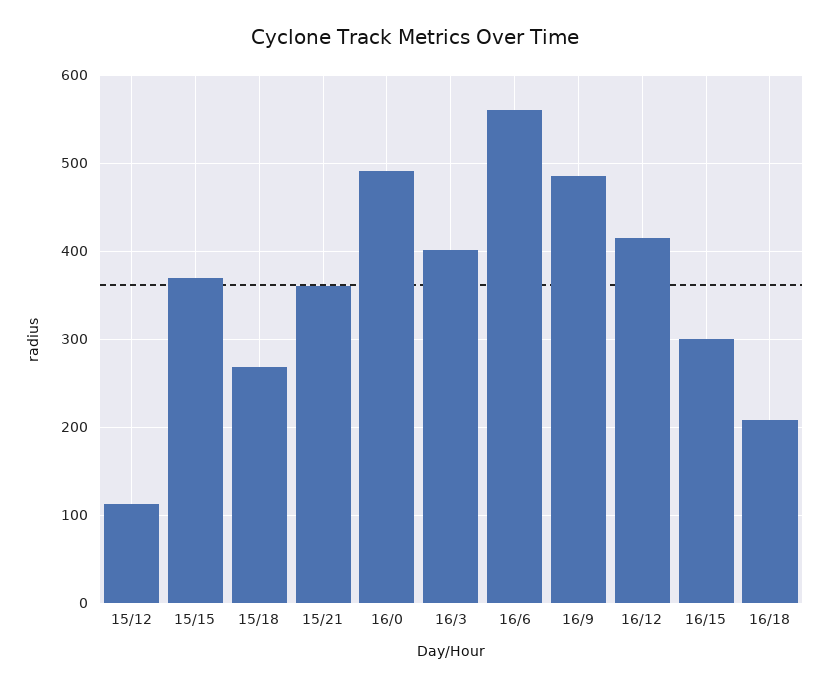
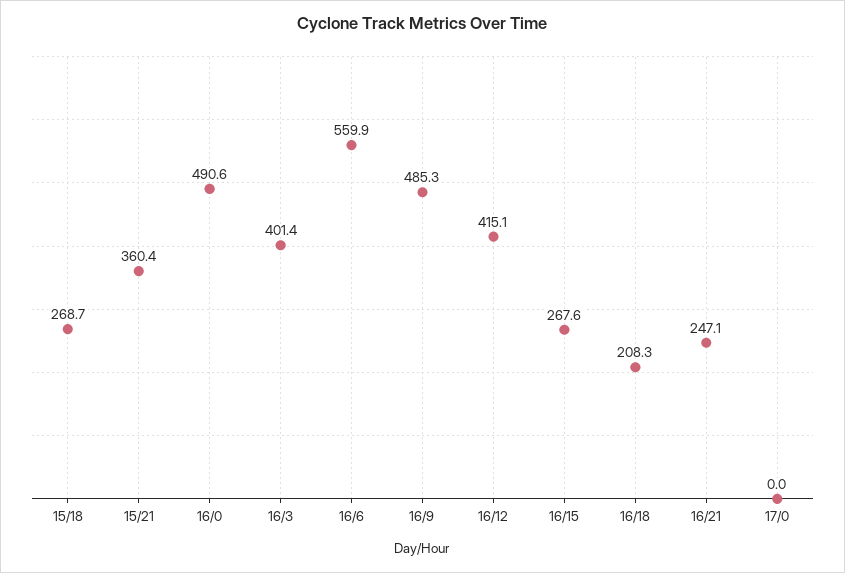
15/12: 110 -> none
15/15: 370 -> none
16/15: 300 -> 267.6
16/21: none -> 247.1
17/0: none -> 0

